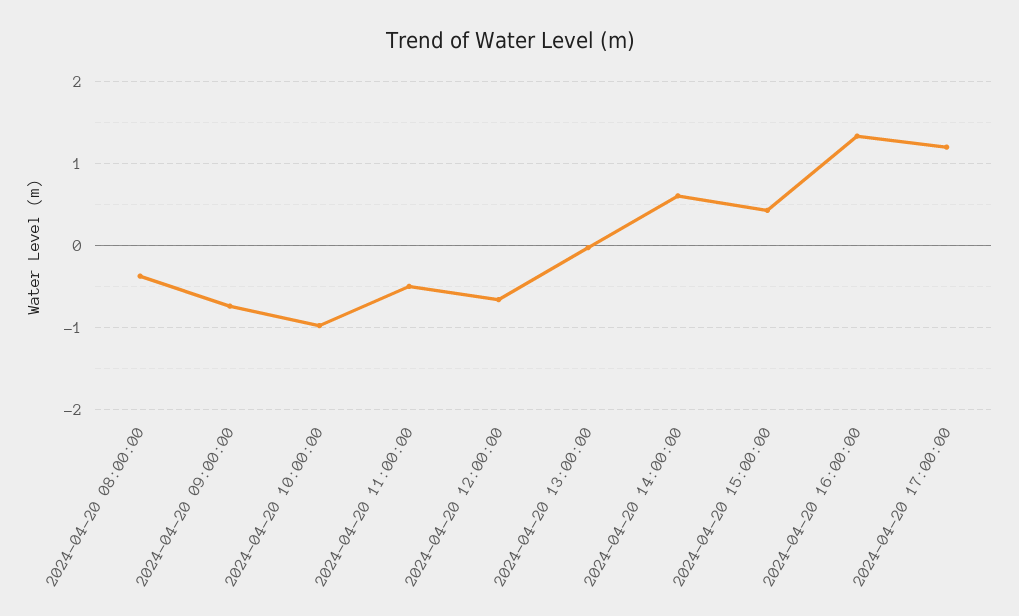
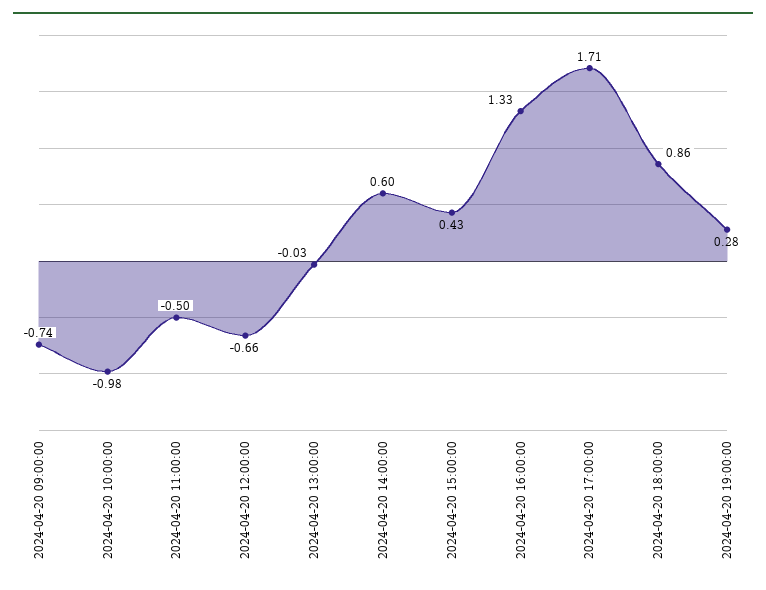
2024-04-20 08:00:00: -0.4 -> none
2024-04-20 17:00:00: 1.2 -> 1.71
2024-04-20 18:00:00: none -> 0.86
2024-04-20 19:00:00: none -> 0.28

